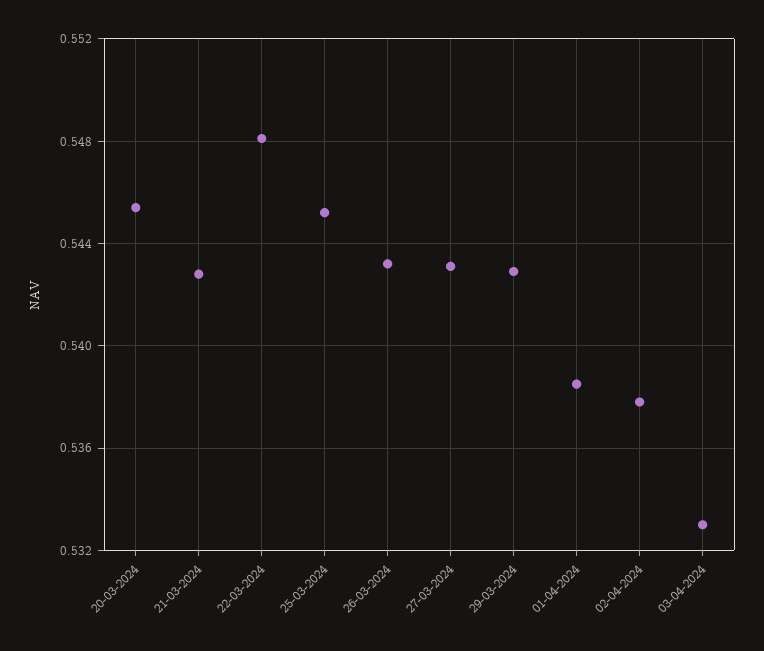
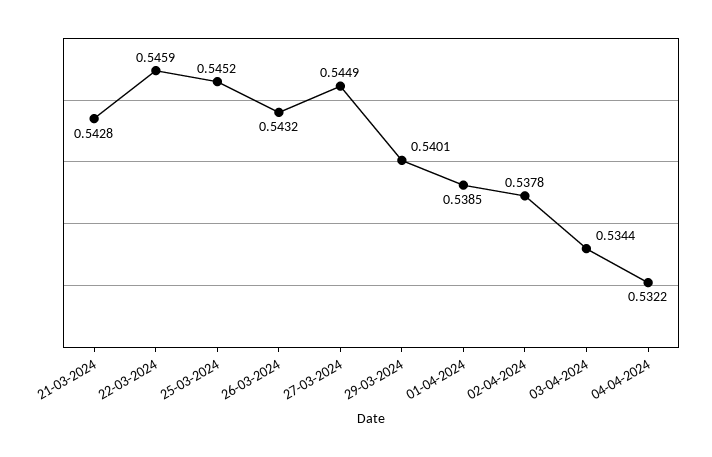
20-03-2024: 0.5455 -> none
22-03-2024: 0.548 -> 0.5459
27-03-2024: 0.543 -> 0.5449
29-03-2024: 0.543 -> 0.5401
03-04-2024: 0.533 -> 0.5344
04-04-2024: none -> 0.5322

